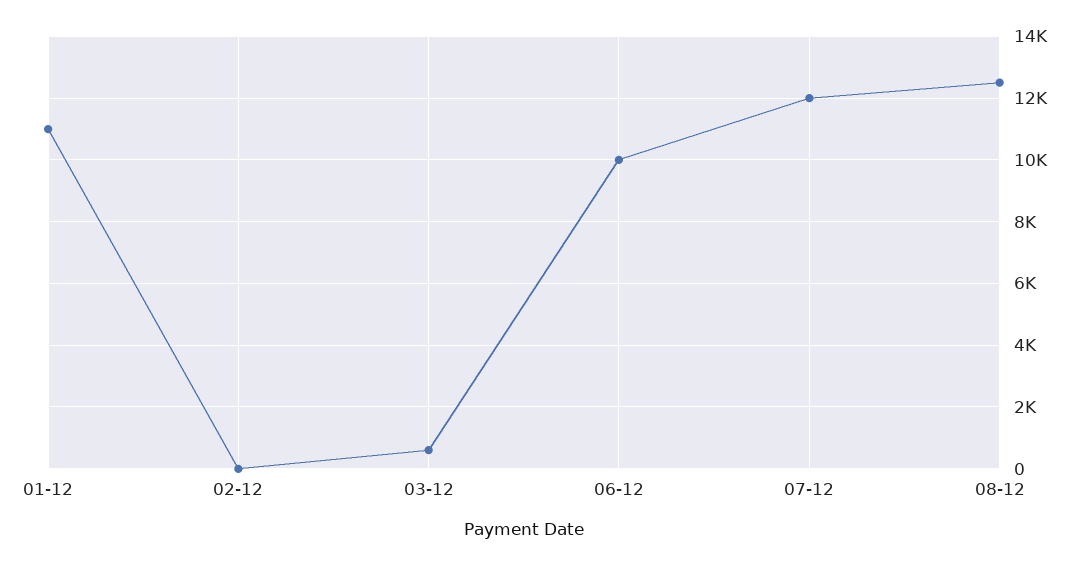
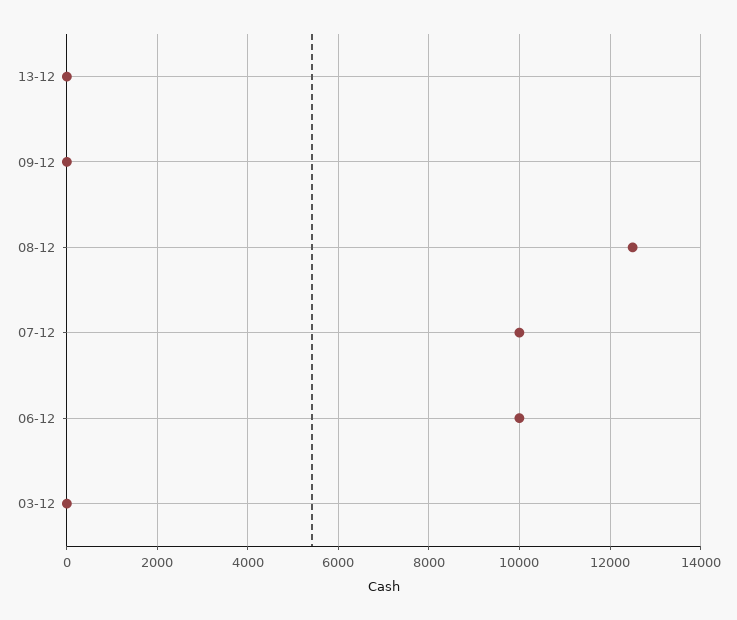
01-12: 11000 -> none
02-12: 0 -> none
03-12: 600 -> 0
07-12: 12000 -> 10000
13-12: none -> 0
09-12: none -> 0

